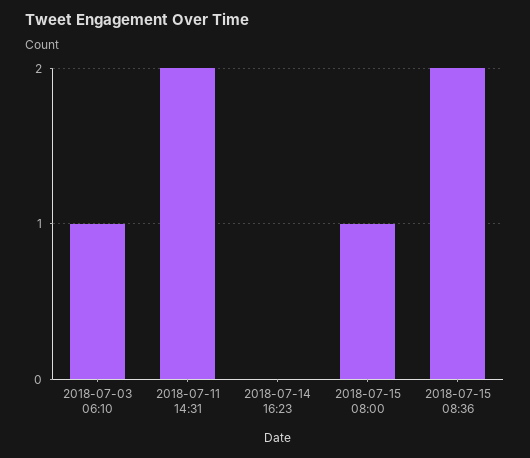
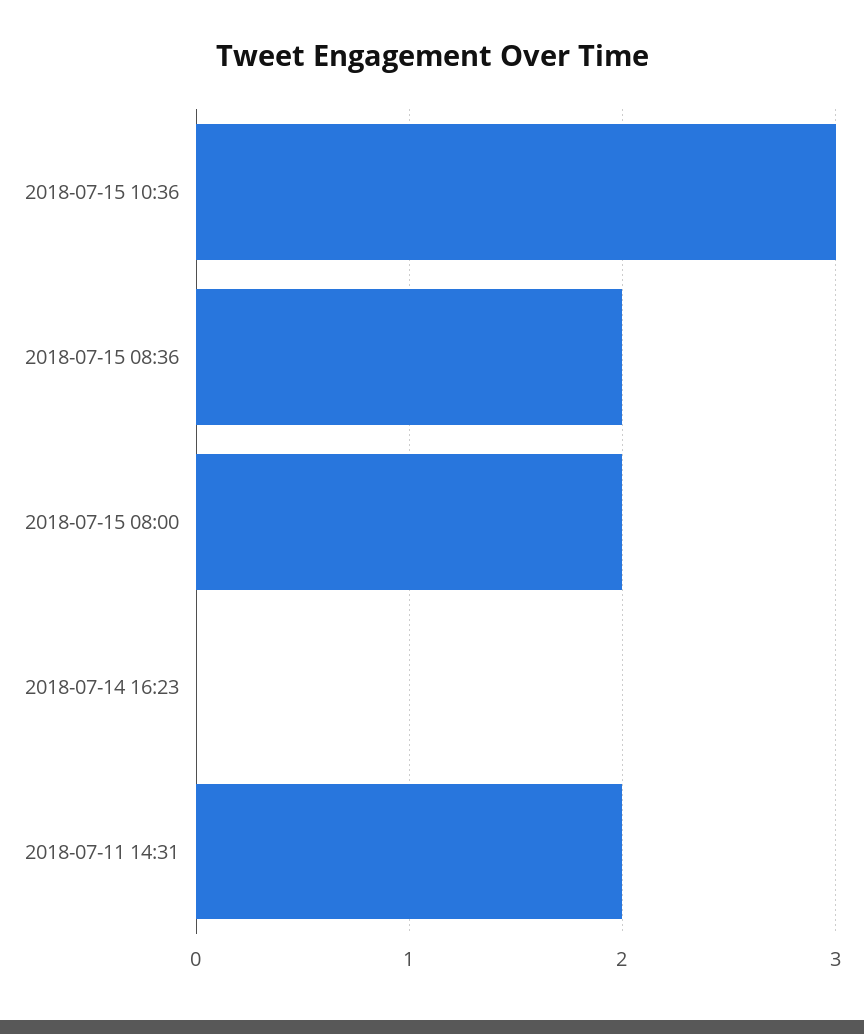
2018-07-03 06:10: 1 -> none
2018-07-15 08:00: 1 -> 2
2018-07-15 10:36: none -> 3

